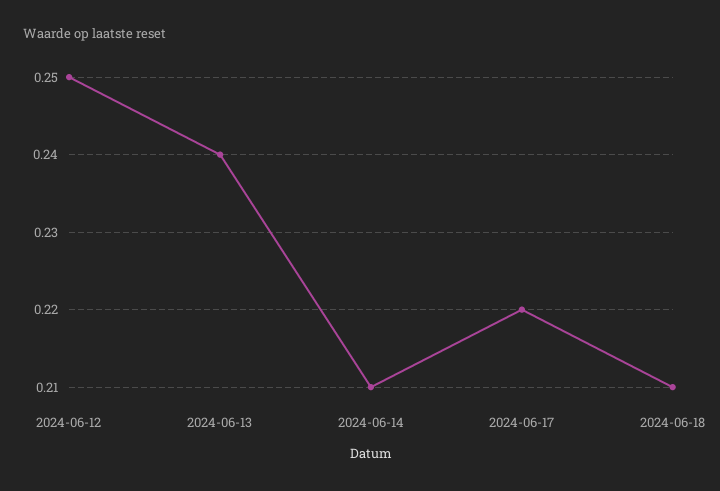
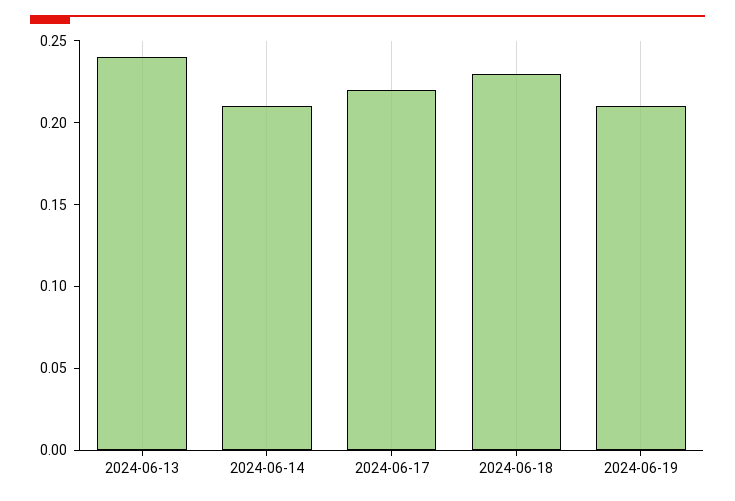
2024-06-12: 0.25 -> none
2024-06-18: 0.21 -> 0.23
2024-06-19: none -> 0.21

